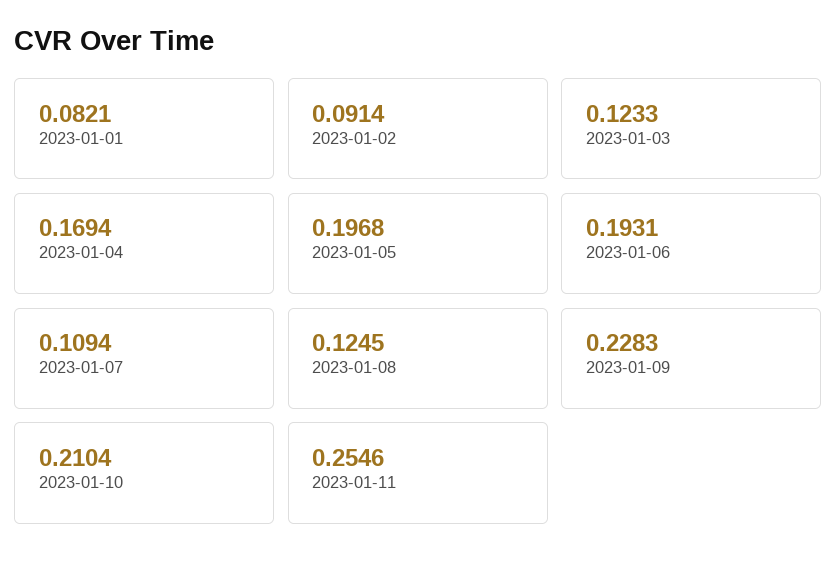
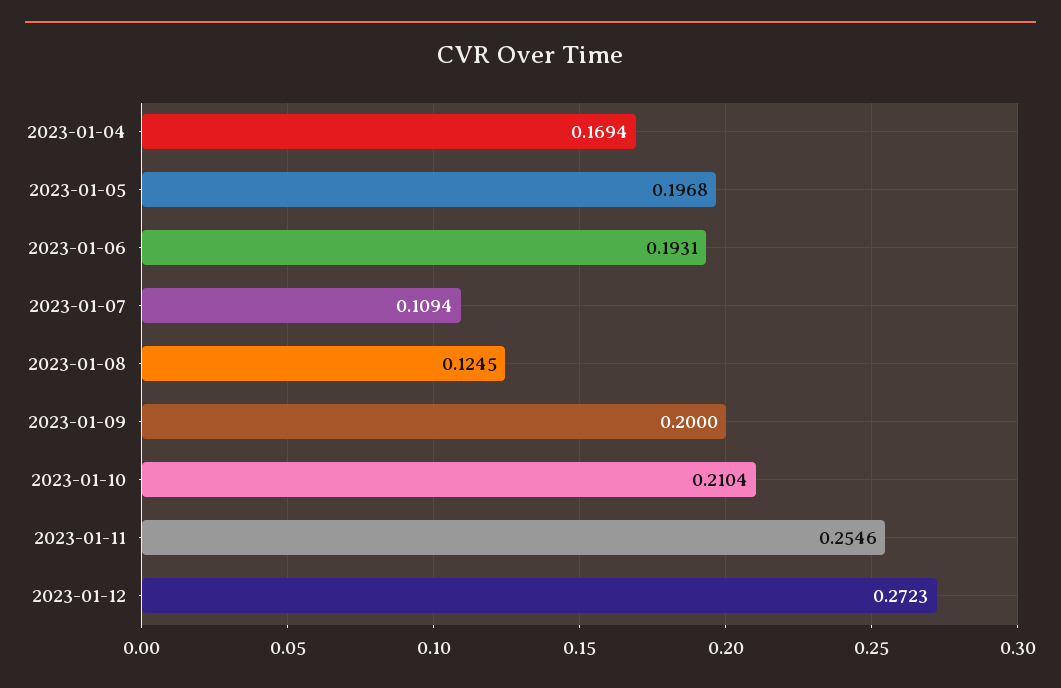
2023-01-01: 0.0821 -> none
2023-01-02: 0.0914 -> none
2023-01-03: 0.1233 -> none
2023-01-09: 0.2283 -> 0.2
2023-01-12: none -> 0.2723

